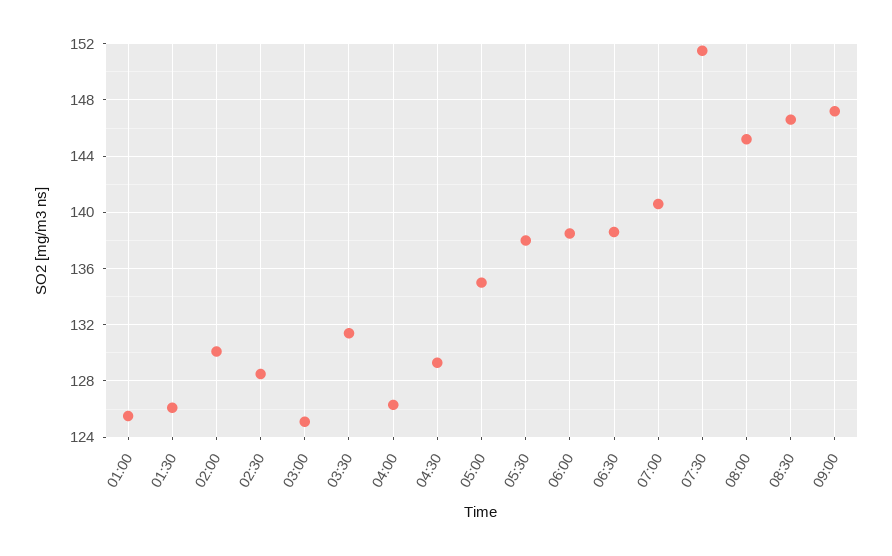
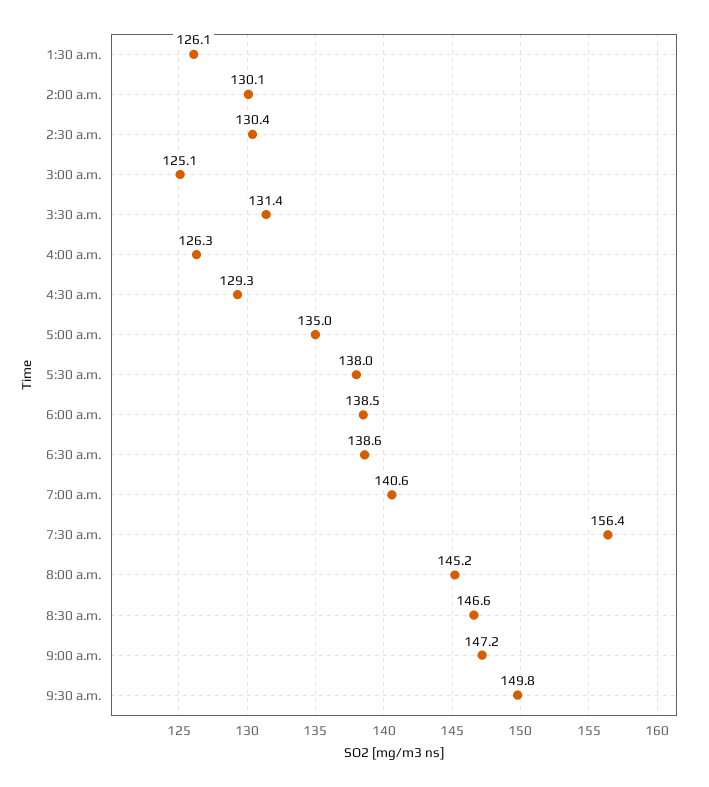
01:00: 125.5 -> none
02:30: 128.5 -> 130.4
07:30: 151.5 -> 156.4
9:30 a.m.: none -> 149.8

